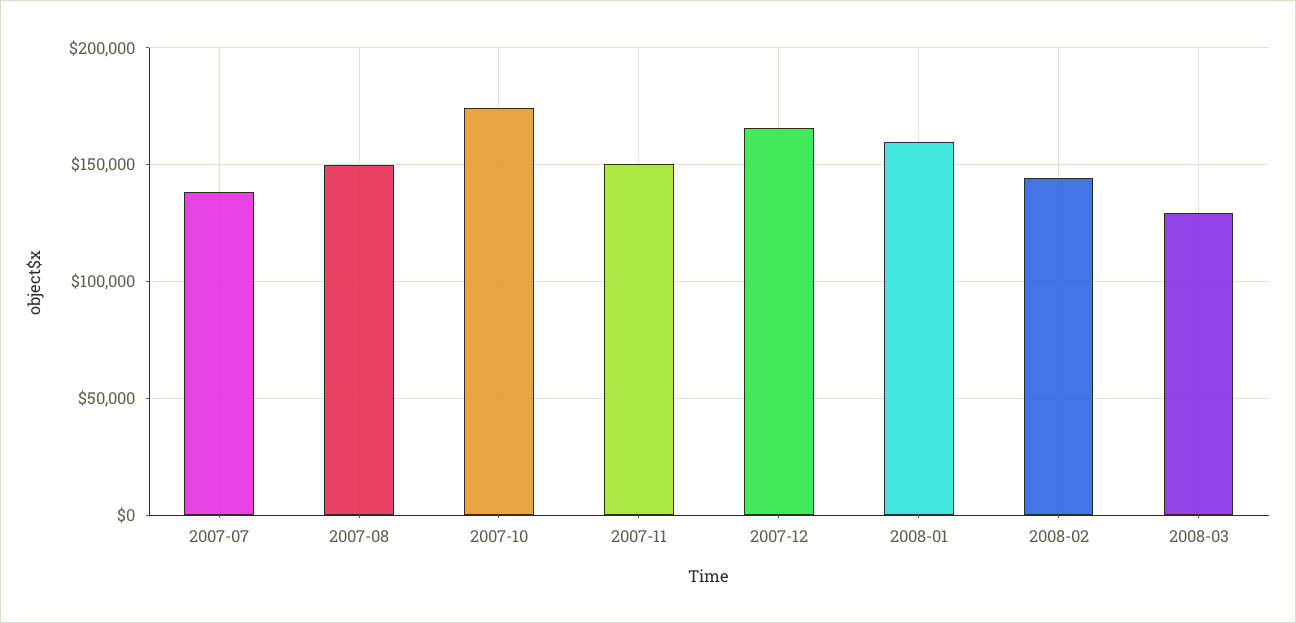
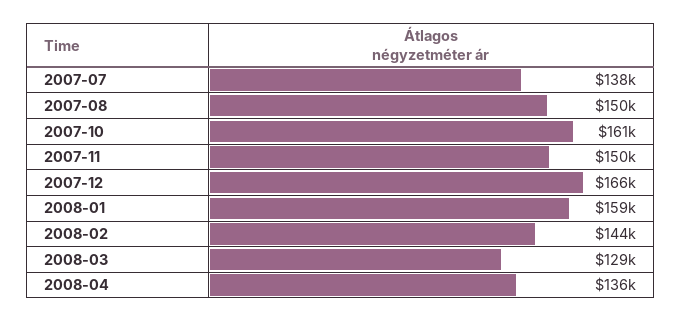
2007-10: 175000 -> 161000
2008-04: none -> 136000

